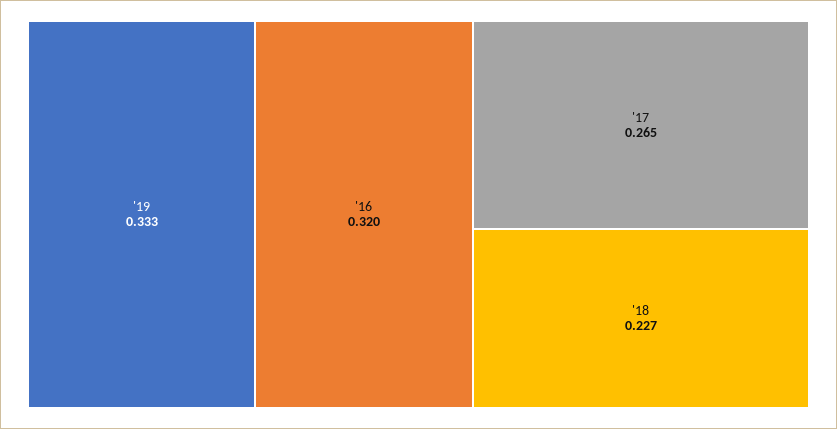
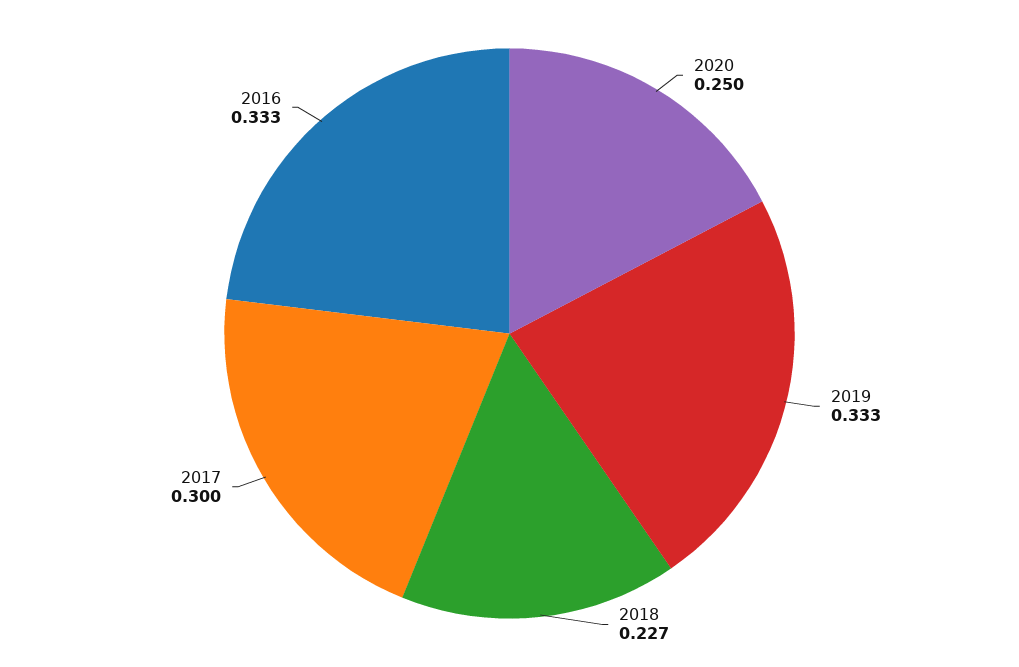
'16: 0.32 -> 0.333
'17: 0.265 -> 0.3
2020: none -> 0.25

